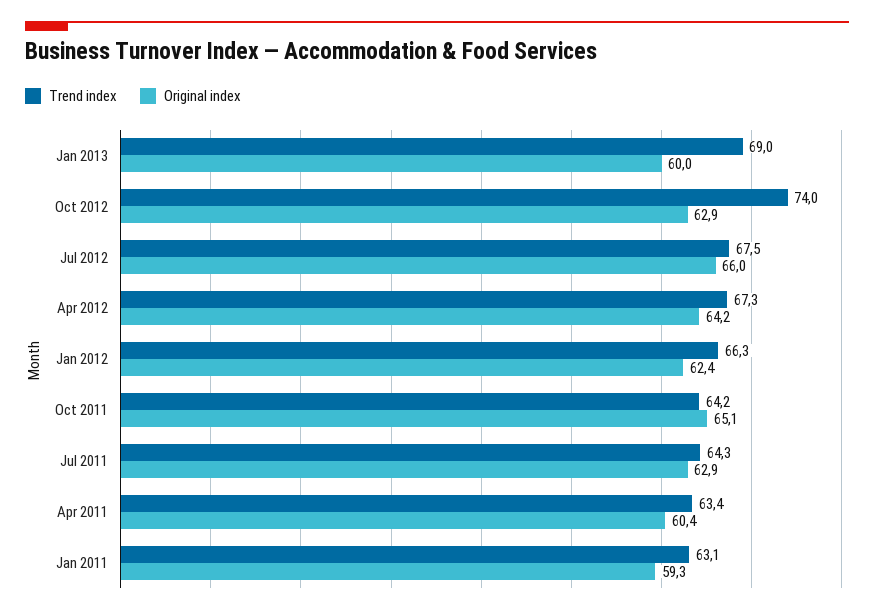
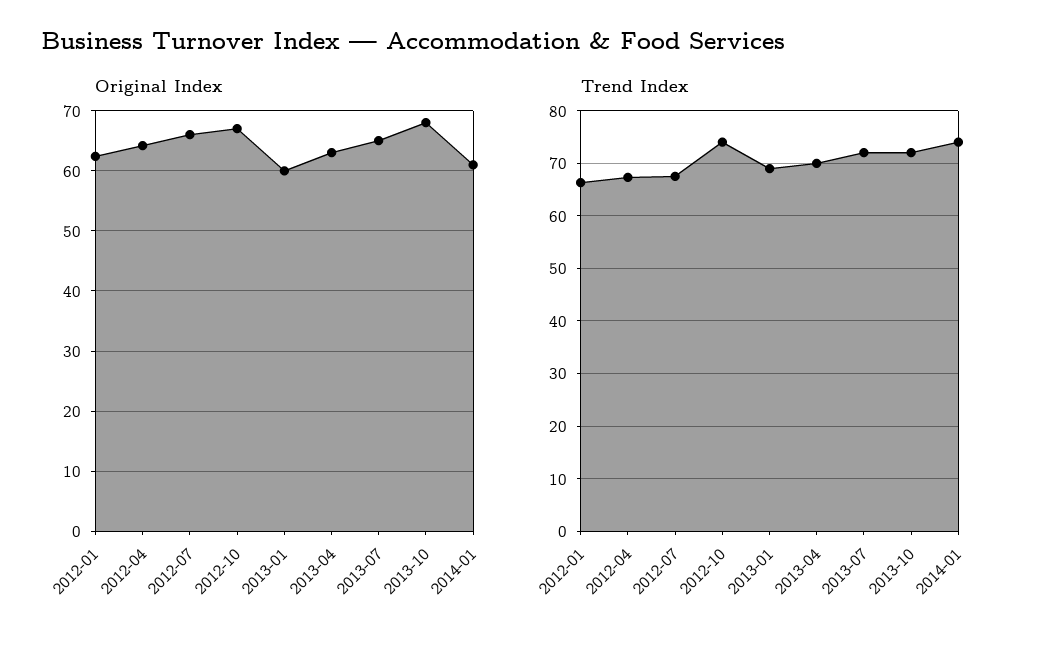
Original index, Oct 2012: 62.9 -> 67
Trend index, Oct 2011: 64.2 -> none
Original index, Oct 2011: 65.1 -> none
Trend index, Jul 2011: 64.3 -> none
Original index, Jul 2011: 62.9 -> none
Trend index, Apr 2011: 63.4 -> none
Original index, Apr 2011: 60.4 -> none
Trend index, Jan 2011: 63.1 -> none
Original index, Jan 2011: 59.3 -> none
Original index, 2013-04: none -> 63
Original index, 2013-07: none -> 65
Original index, 2013-10: none -> 68
Original index, 2014-01: none -> 61
Trend index, 2013-04: none -> 70
Trend index, 2013-07: none -> 72
Trend index, 2013-10: none -> 72
Trend index, 2014-01: none -> 74

